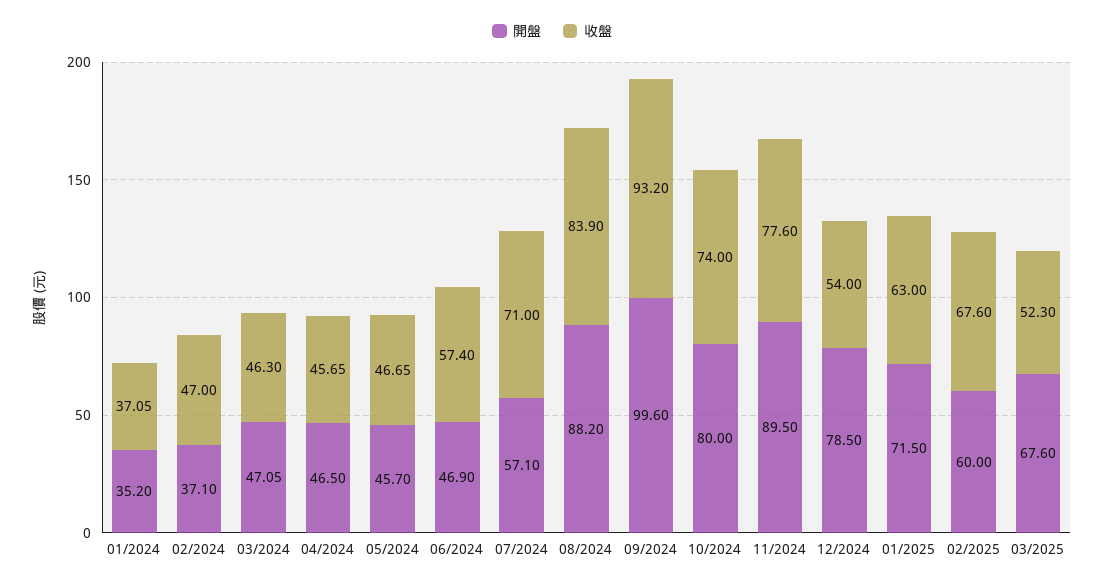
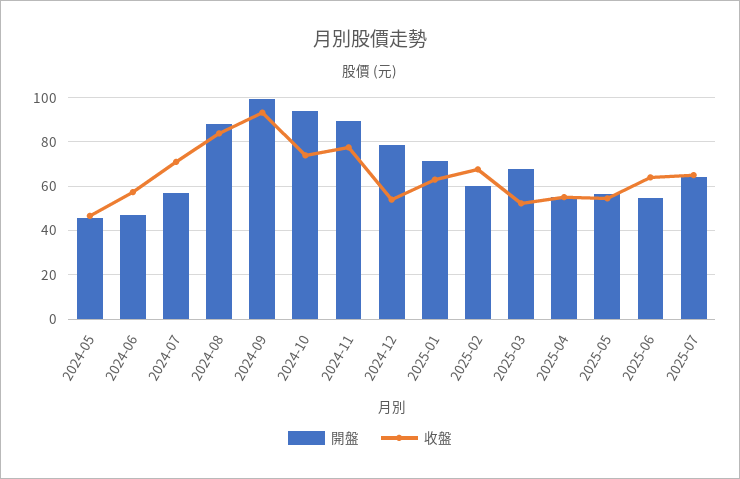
開盤, 01/2024: 35.2 -> none
收盤, 01/2024: 37.05 -> none
開盤, 02/2024: 37.1 -> none
收盤, 02/2024: 47 -> none
開盤, 03/2024: 47.05 -> none
收盤, 03/2024: 46.3 -> none
開盤, 04/2024: 46.5 -> none
收盤, 04/2024: 45.65 -> none
開盤, 10/2024: 80 -> 95
開盤, 2025-04: none -> 55
收盤, 2025-04: none -> 55
開盤, 2025-05: none -> 55
收盤, 2025-05: none -> 55
開盤, 2025-06: none -> 55
收盤, 2025-06: none -> 65
開盤, 2025-07: none -> 65
收盤, 2025-07: none -> 65

